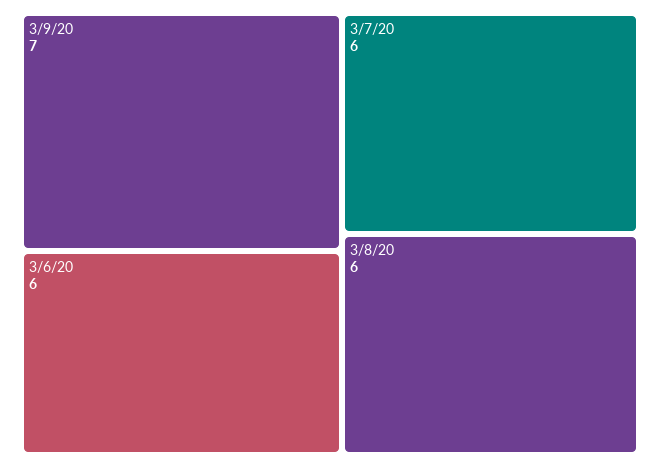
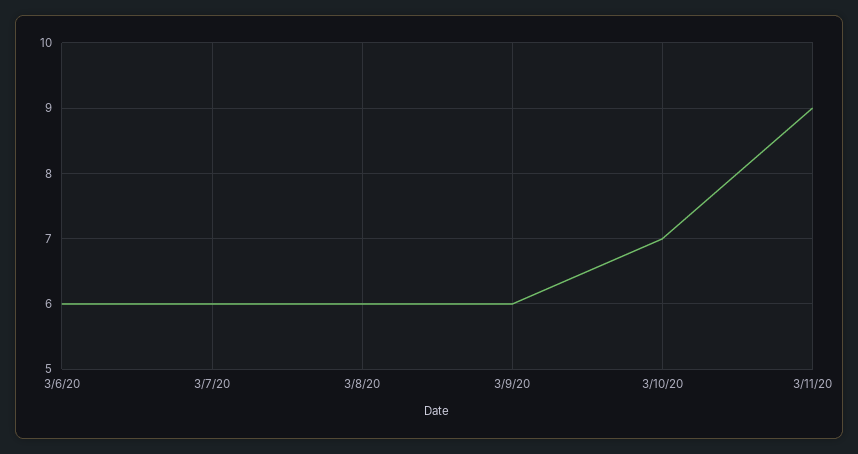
3/9/20: 7 -> 6
3/10/20: none -> 7
3/11/20: none -> 9

